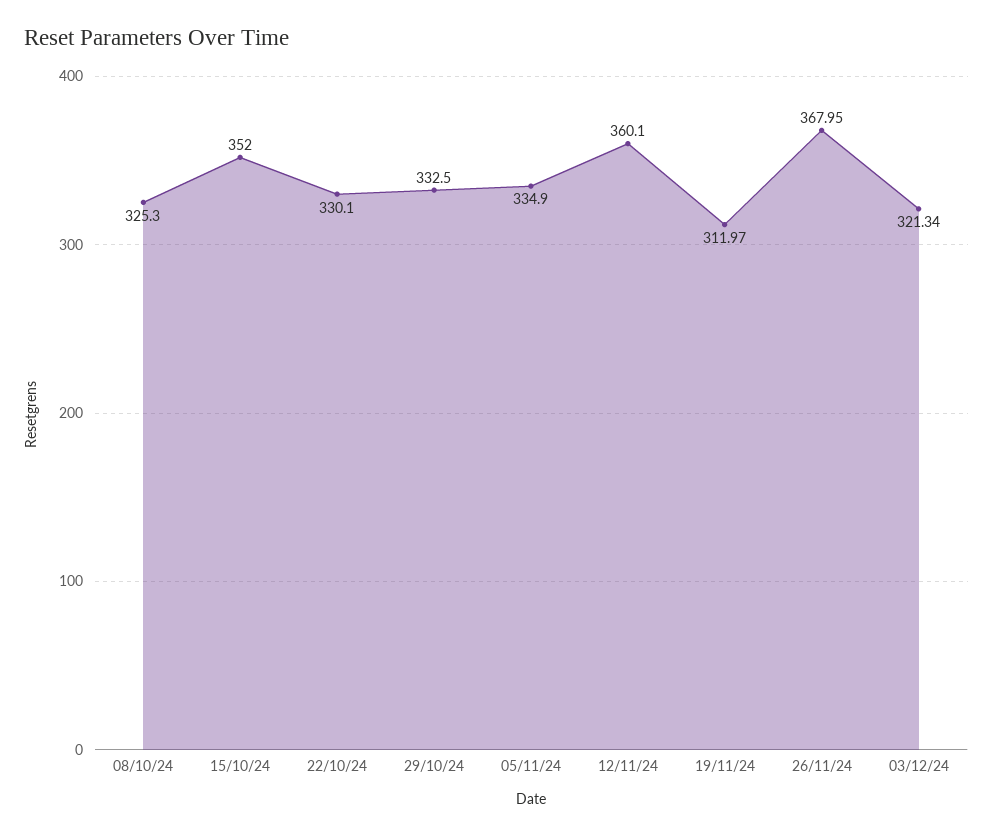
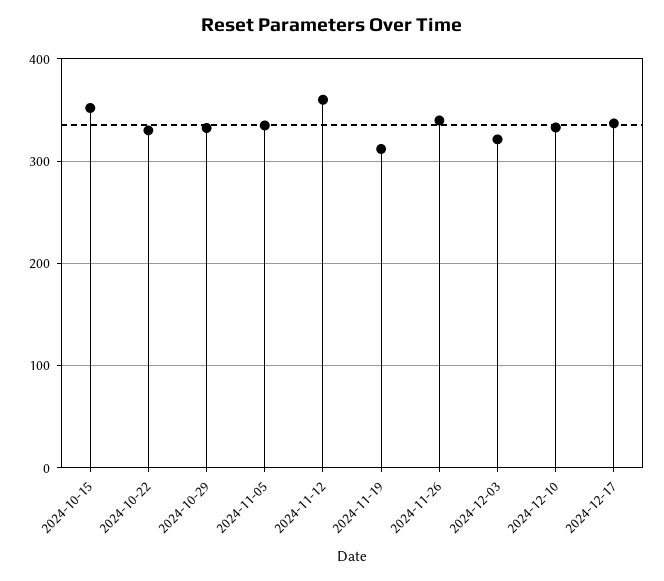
08/10/24: 325.3 -> none
26/11/24: 367.95 -> 340
2024-12-10: none -> 330
2024-12-17: none -> 340

